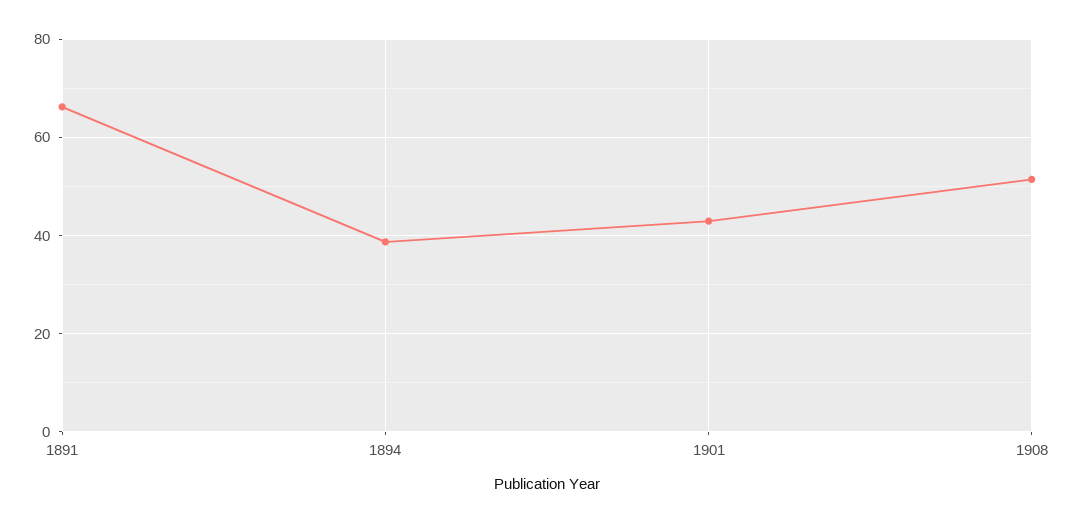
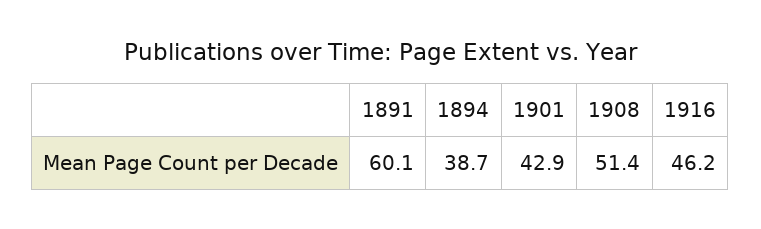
1891: 66 -> 60.1
1916: none -> 46.2

